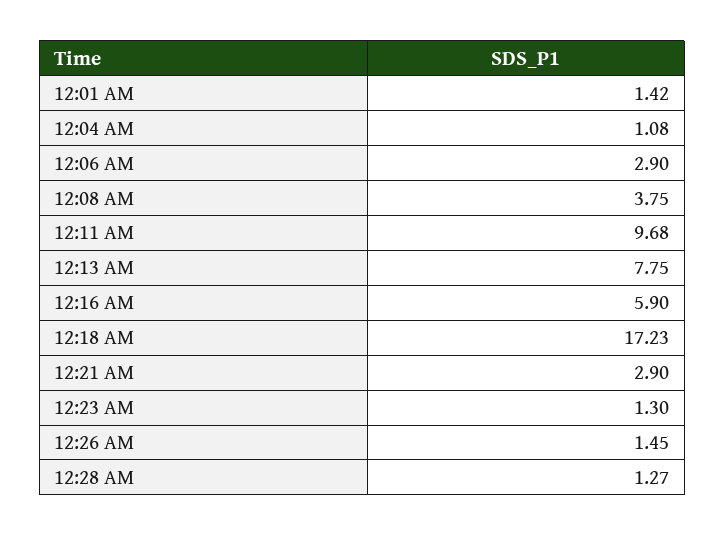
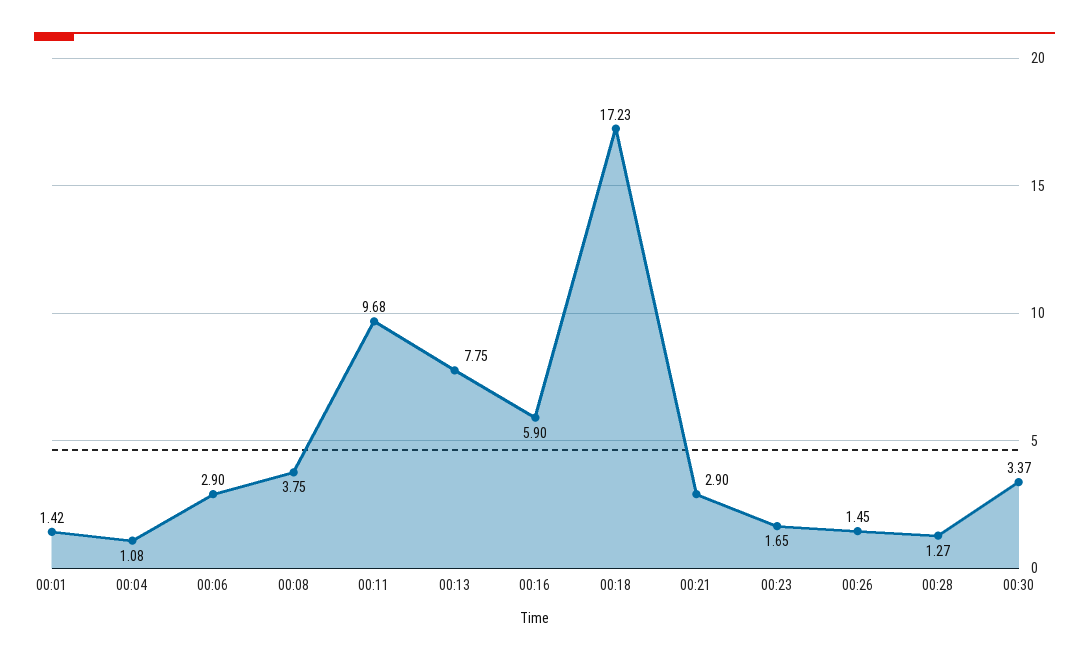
12:23 AM: 1.3 -> 1.65
00:30: none -> 3.37

